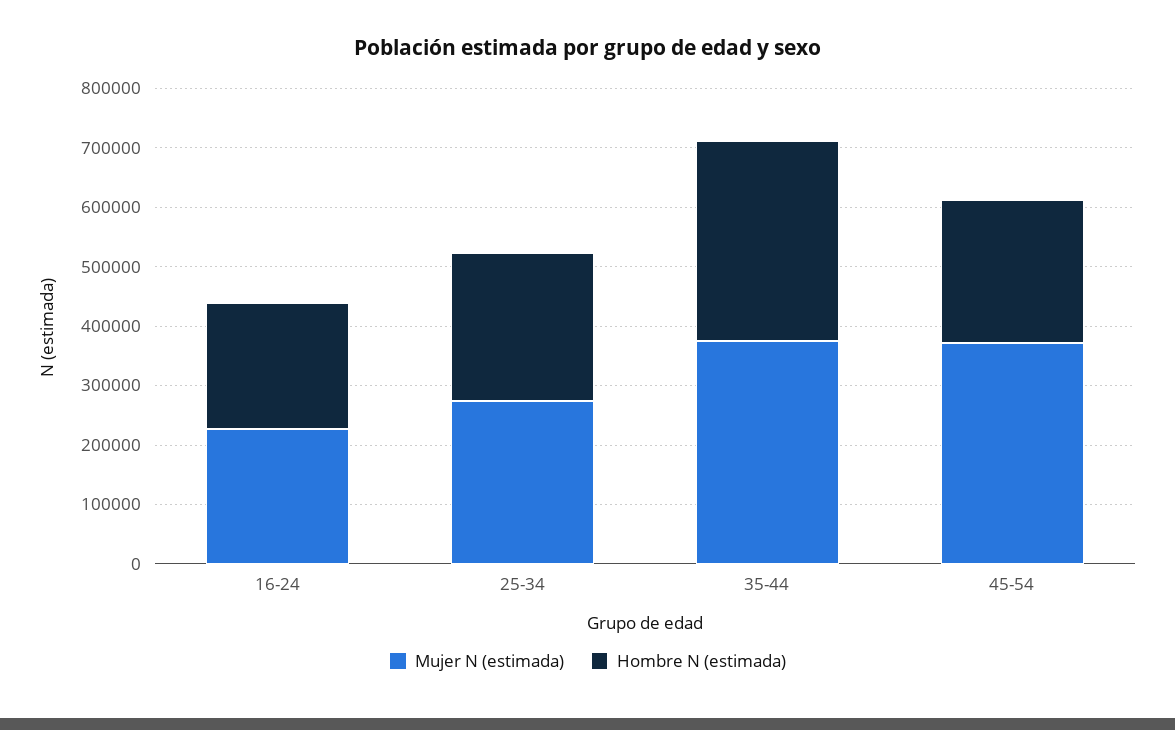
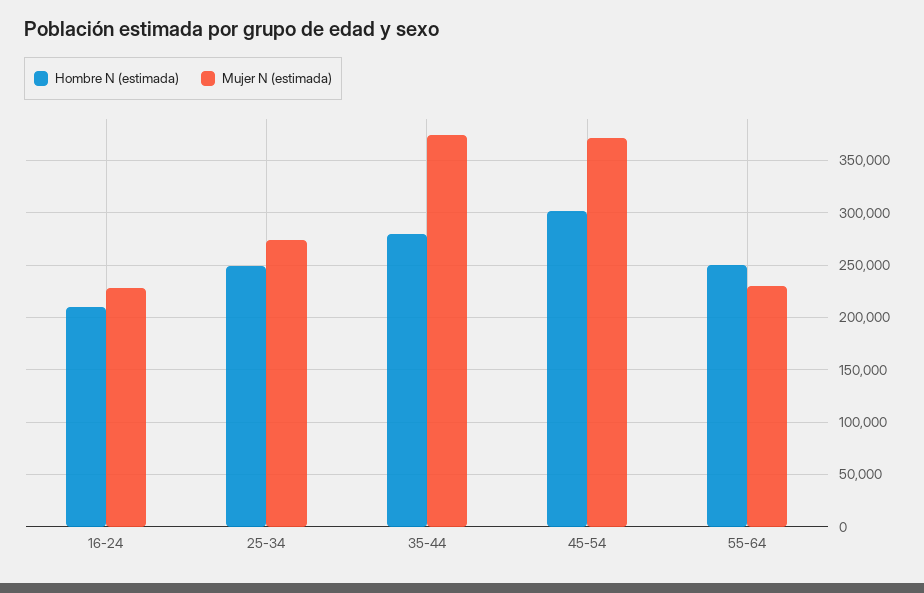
Hombre N (estimada), 35-44: 340000 -> 280000
Hombre N (estimada), 45-54: 240000 -> 300000
Hombre N (estimada), 55-64: none -> 250000
Mujer N (estimada), 55-64: none -> 230000

